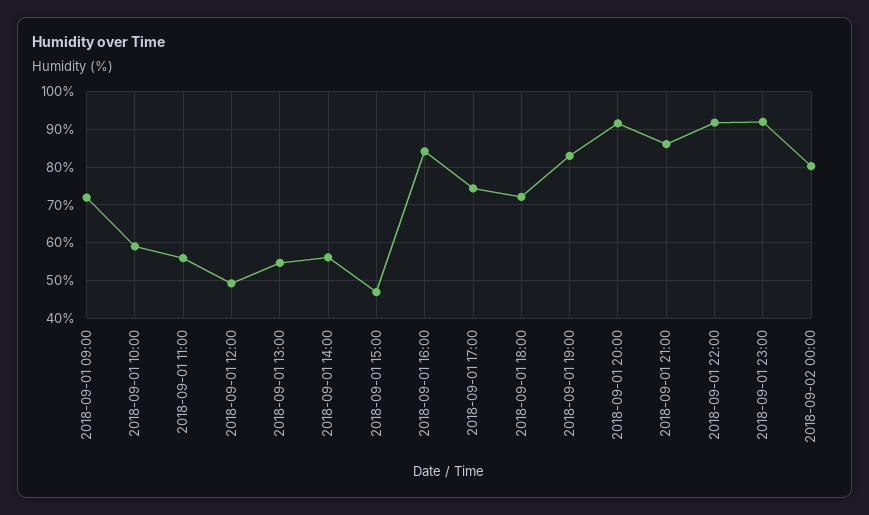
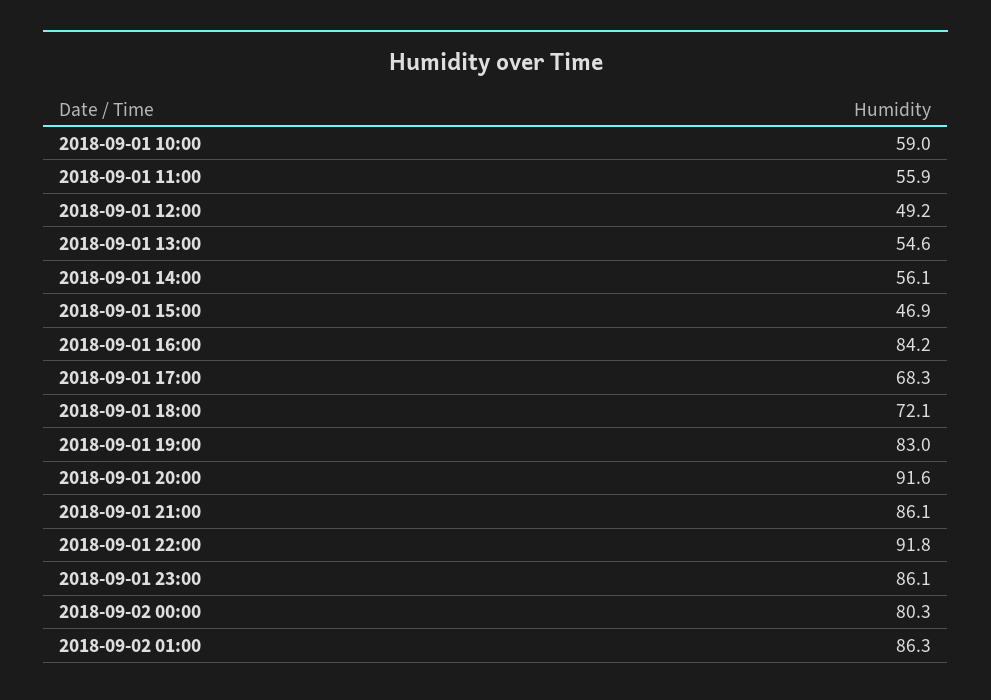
2018-09-01 09:00: 72 -> none
2018-09-01 17:00: 74 -> 68.3
2018-09-01 23:00: 92 -> 86.1
2018-09-02 01:00: none -> 86.3

